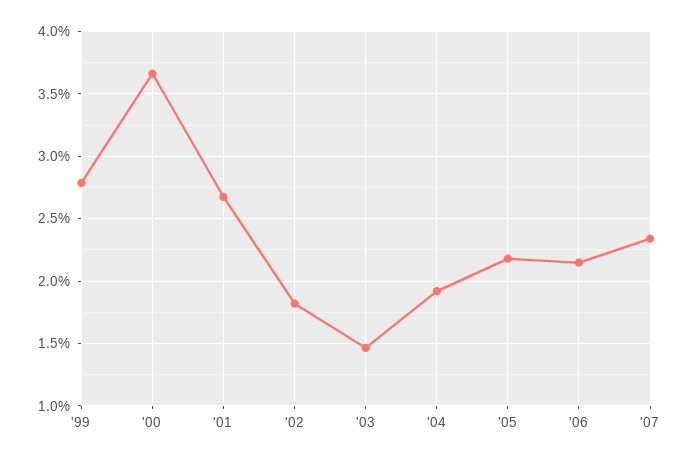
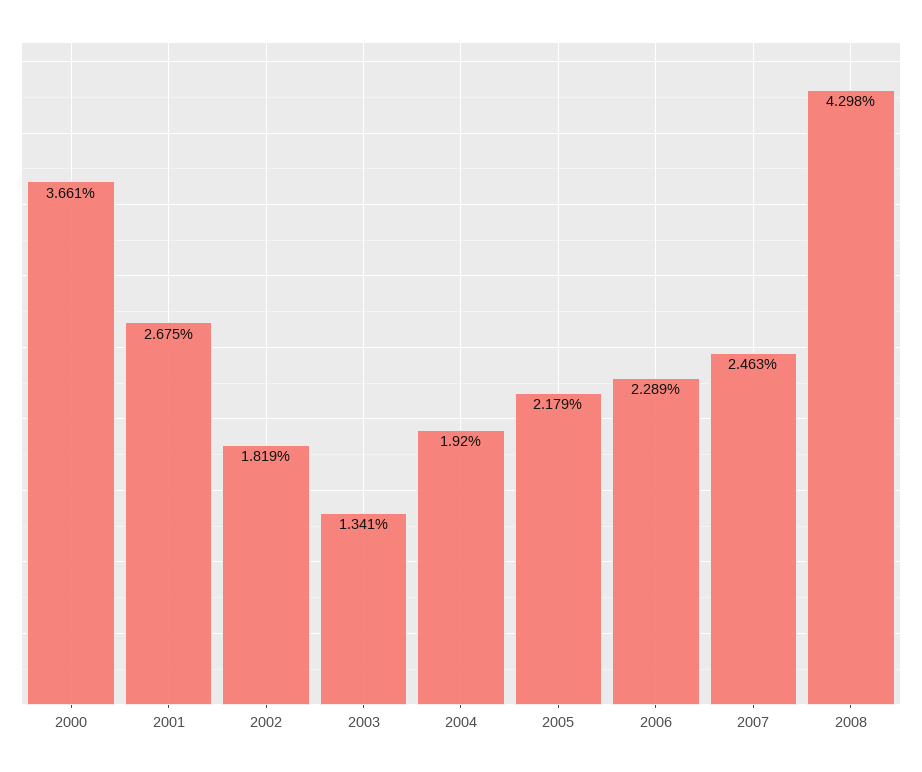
'99: 2.8 -> none
'03: 1.45 -> 1.341
'06: 2.15 -> 2.289
'07: 2.35 -> 2.463
2008: none -> 4.298

